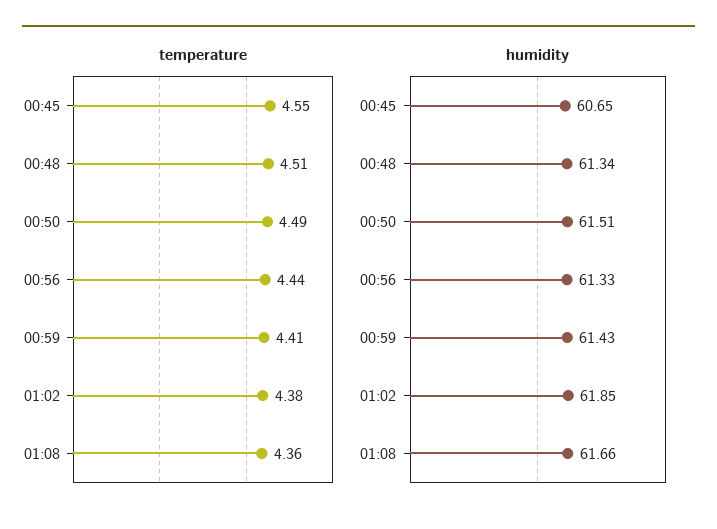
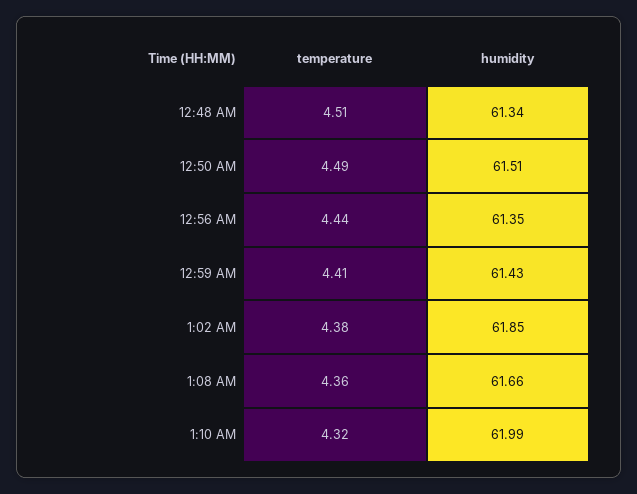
temperature, 00:45: 4.55 -> none
humidity, 00:45: 60.65 -> none
humidity, 00:56: 61.33 -> 61.35
temperature, 1:10 AM: none -> 4.32
humidity, 1:10 AM: none -> 61.99

